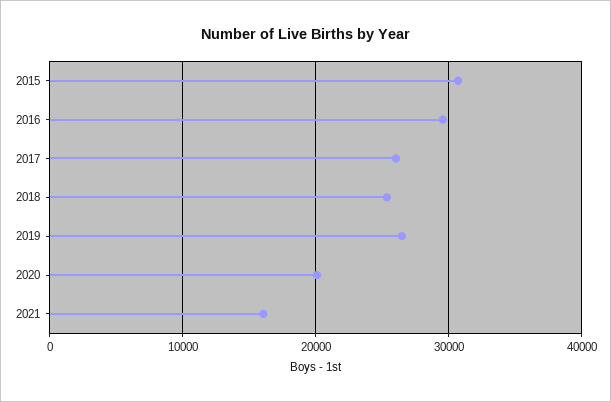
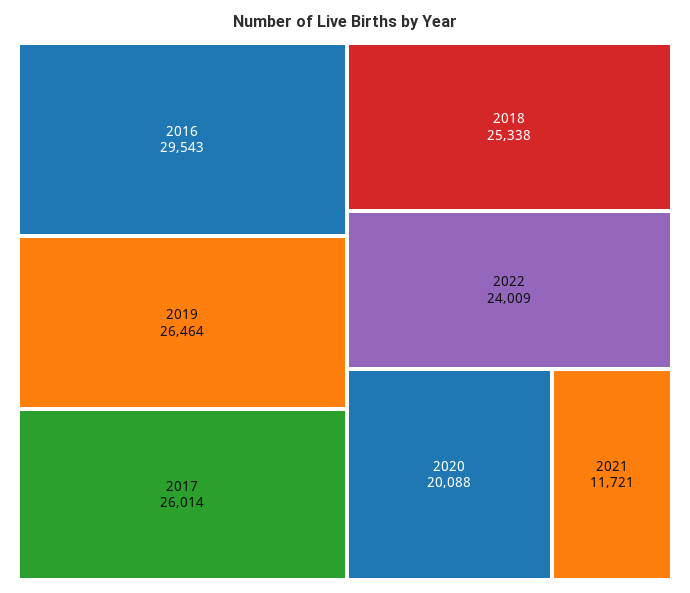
2015: 31000 -> none
2021: 16000 -> 11721
2022: none -> 24009

